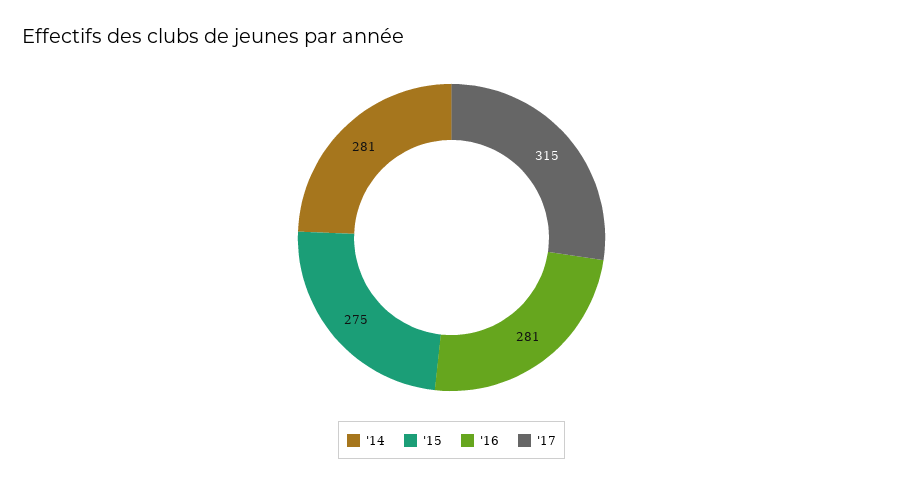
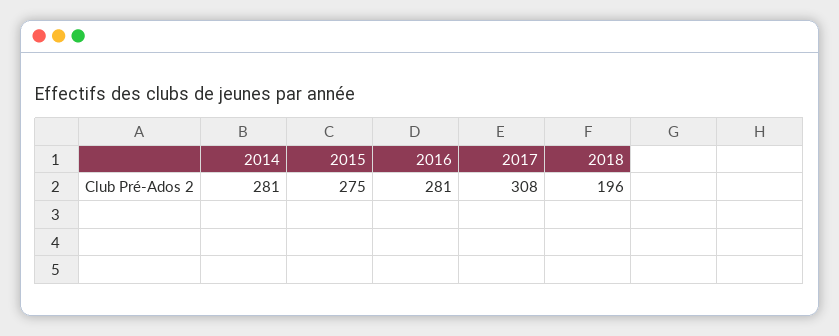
'17: 315 -> 308
2018: none -> 196

